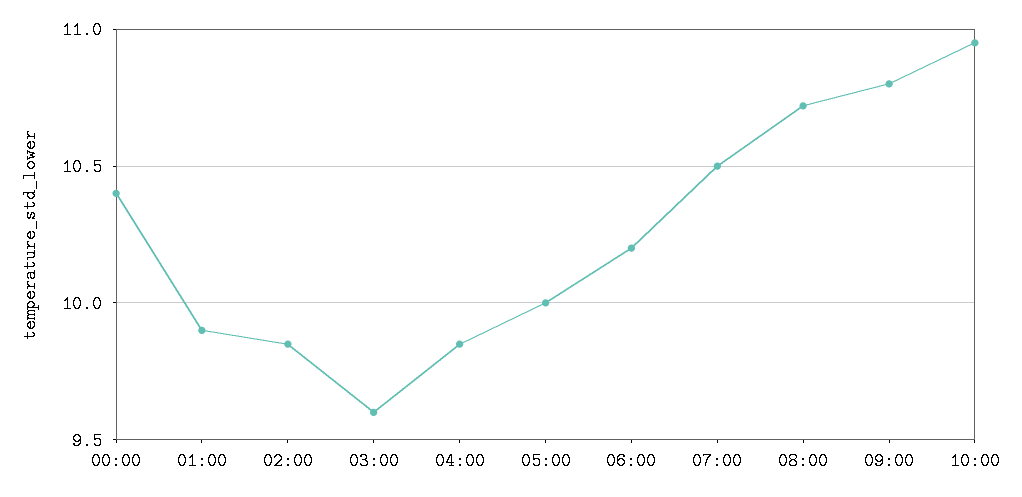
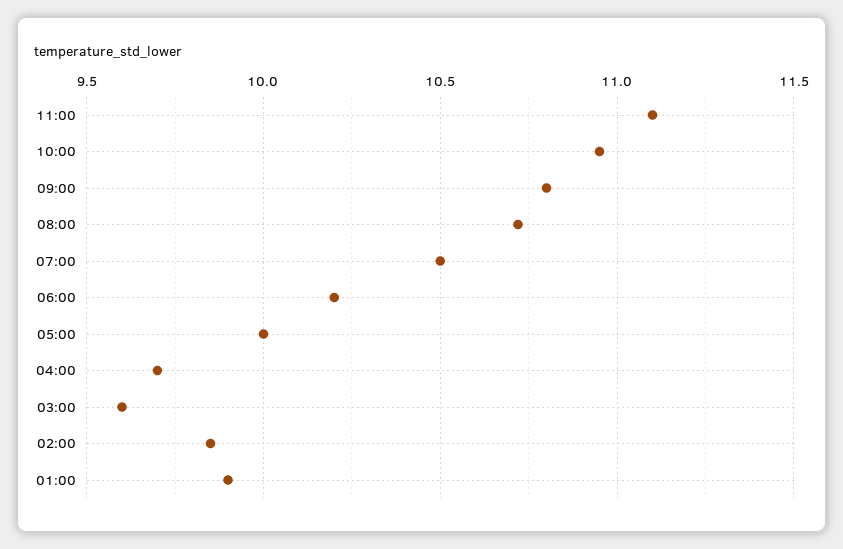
00:00: 10.4 -> none
04:00: 9.85 -> 9.7
11:00: none -> 11.1

